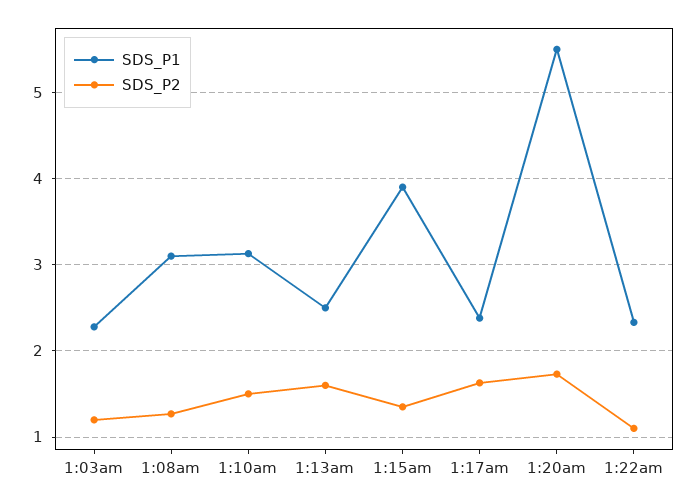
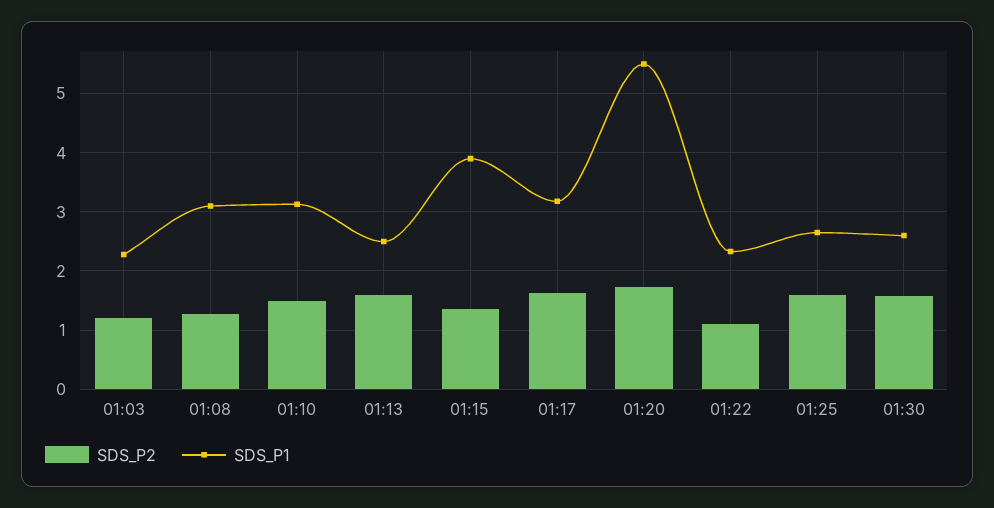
SDS_P1, 1:17am: 2.4 -> 3.2
SDS_P2, 01:25: none -> 1.6
SDS_P1, 01:25: none -> 2.6
SDS_P2, 01:30: none -> 1.6
SDS_P1, 01:30: none -> 2.6

